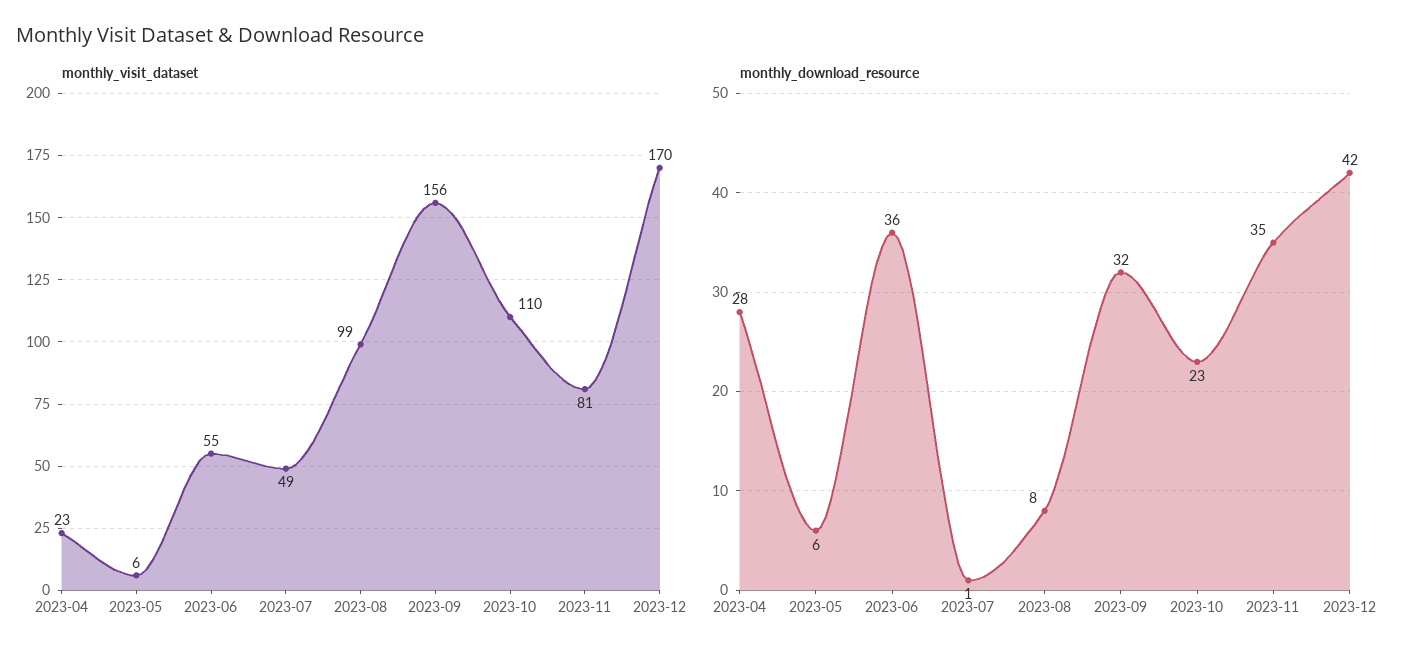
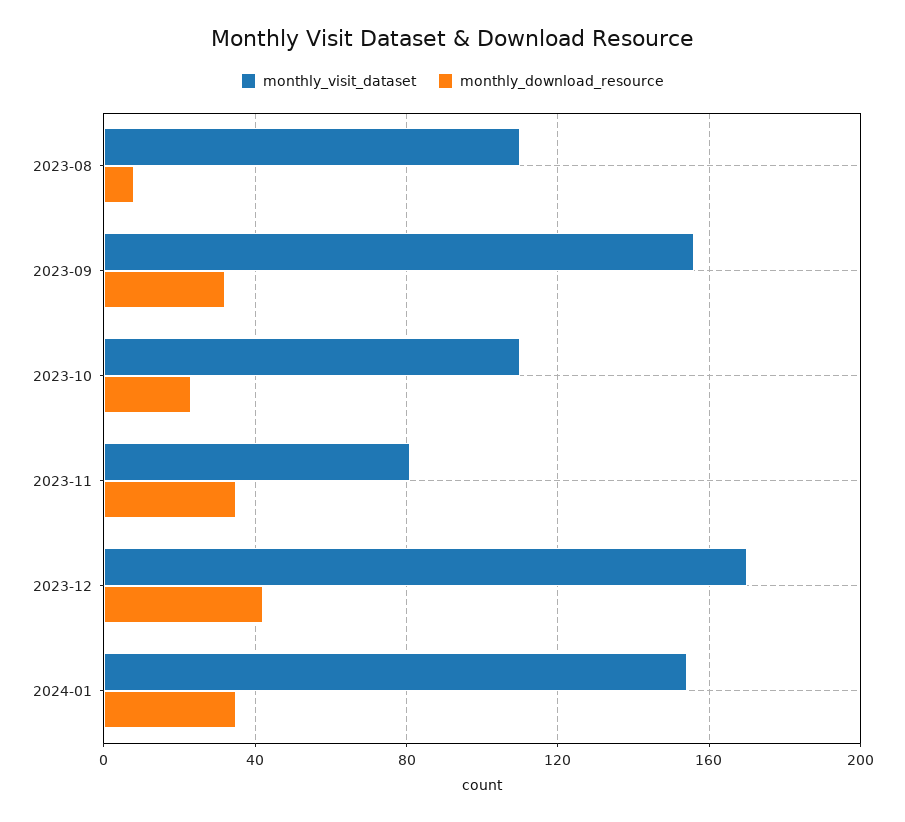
monthly_visit_dataset, 2023-04: 23 -> none
monthly_visit_dataset, 2023-05: 6 -> none
monthly_visit_dataset, 2023-06: 55 -> none
monthly_visit_dataset, 2023-07: 49 -> none
monthly_visit_dataset, 2023-08: 99 -> 110
monthly_download_resource, 2023-04: 28 -> none
monthly_download_resource, 2023-05: 6 -> none
monthly_download_resource, 2023-06: 36 -> none
monthly_download_resource, 2023-07: 1 -> none
monthly_visit_dataset, 2024-01: none -> 155
monthly_download_resource, 2024-01: none -> 35

